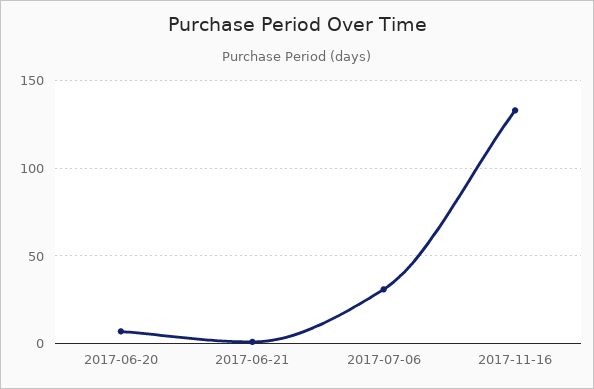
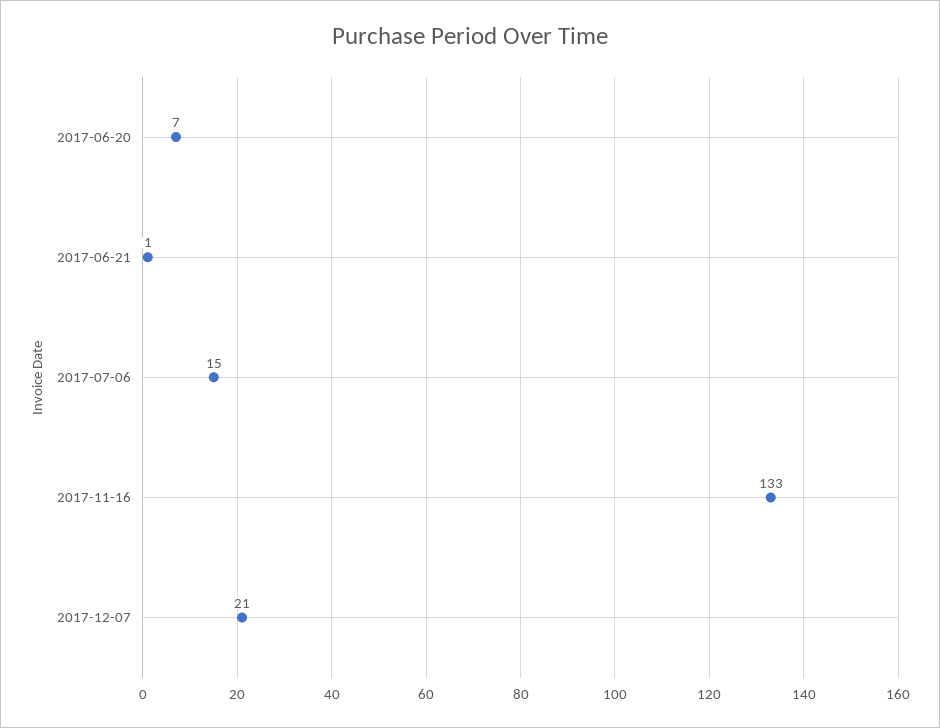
2017-07-06: 30 -> 15
2017-12-07: none -> 21

